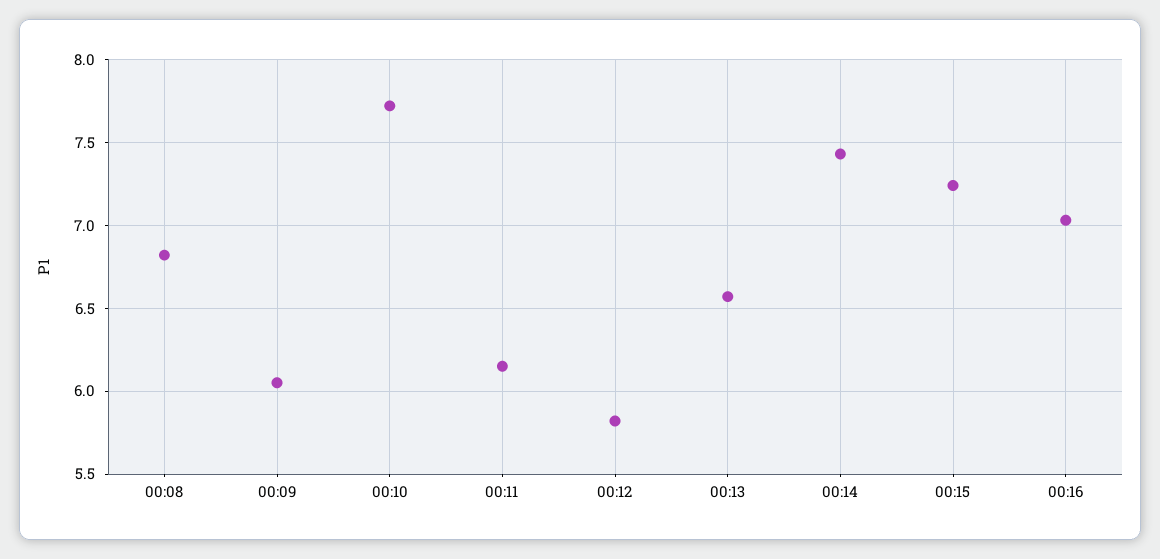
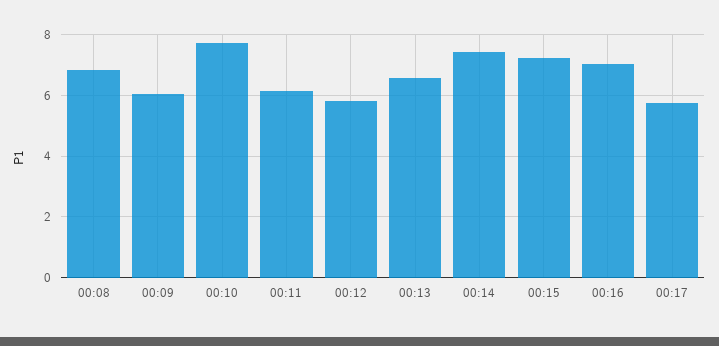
00:17: none -> 5.8

